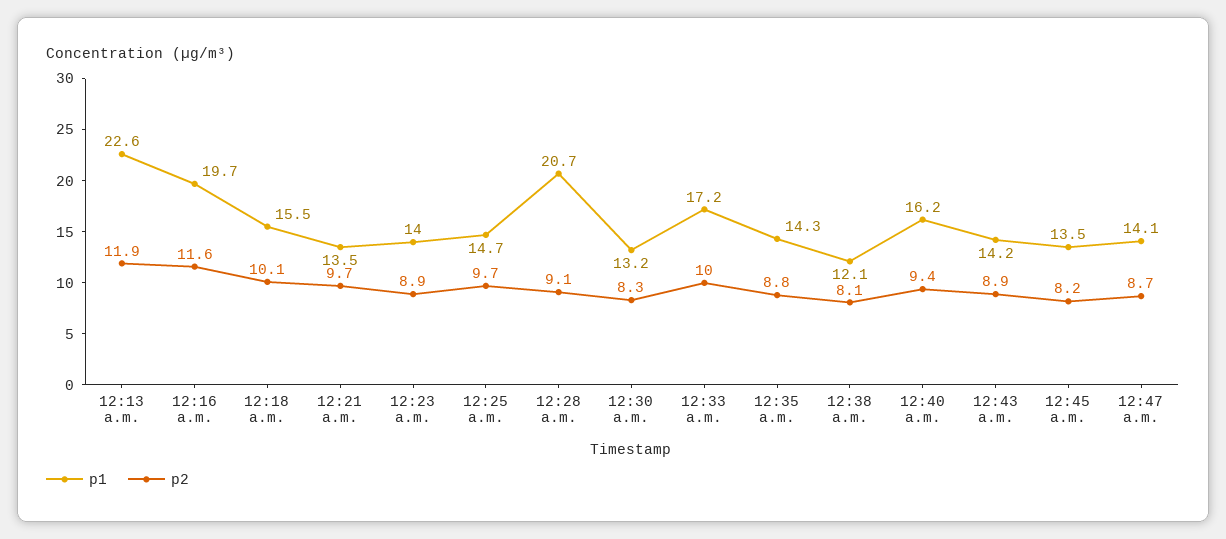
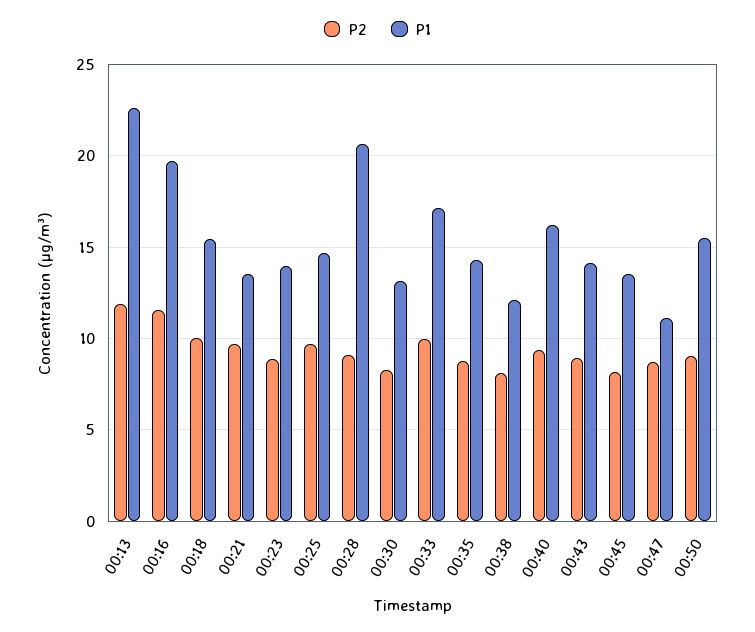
p1, 12:47 a.m.: 14.1 -> 11
p2, 00:50: none -> 9
p1, 00:50: none -> 15.5

